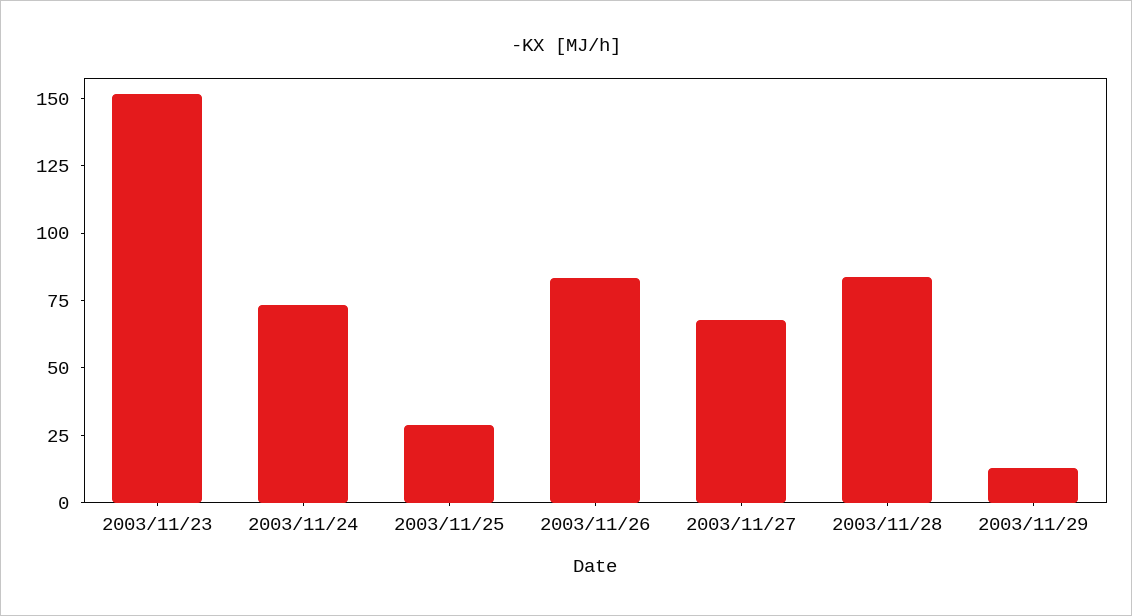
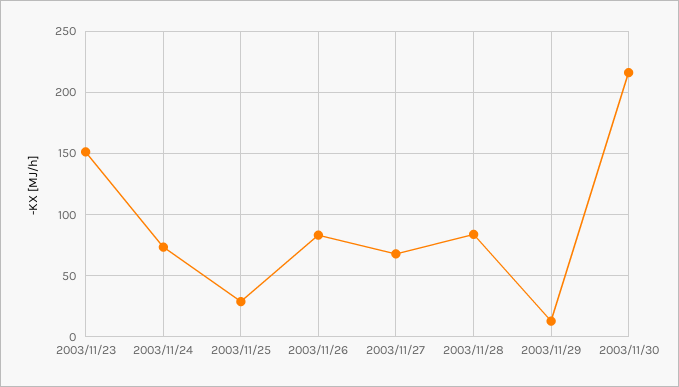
2003/11/30: none -> 215

